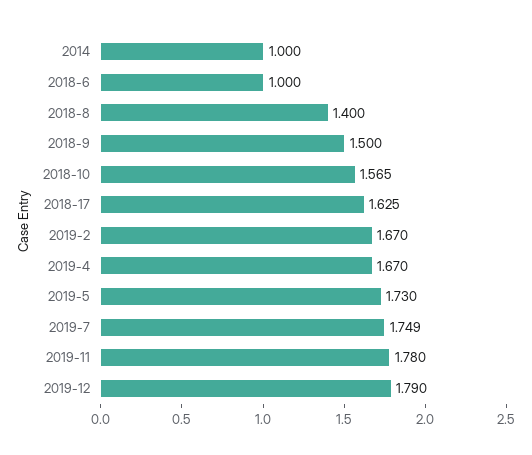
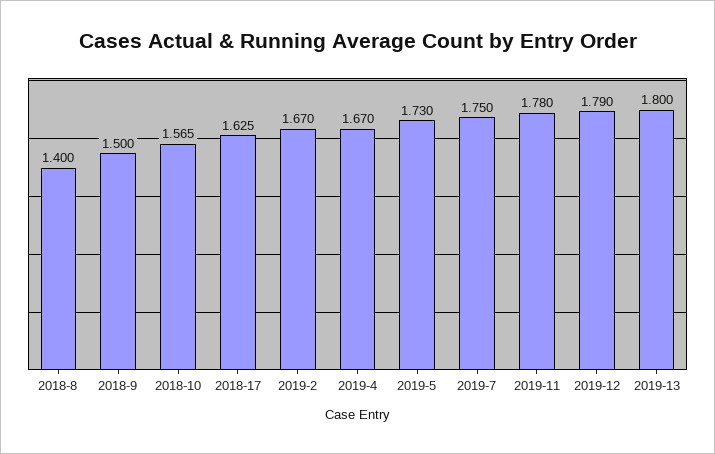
2014: 1 -> none
2018-6: 1 -> none
2019-7: 1.749 -> 1.75
2019-13: none -> 1.8

